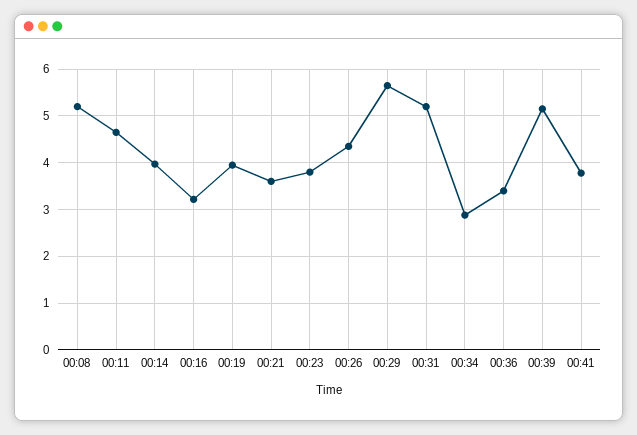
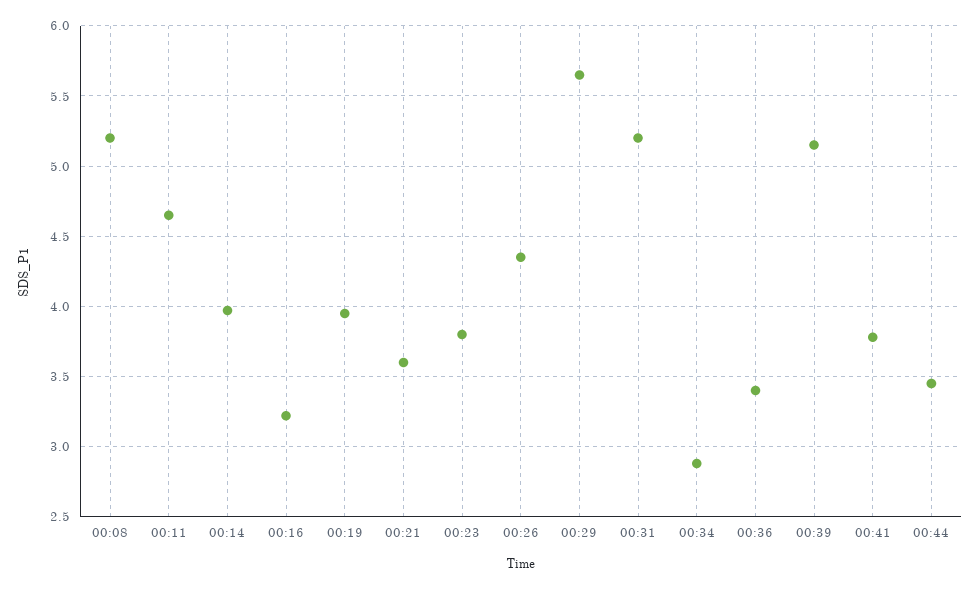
00:44: none -> 3.45

